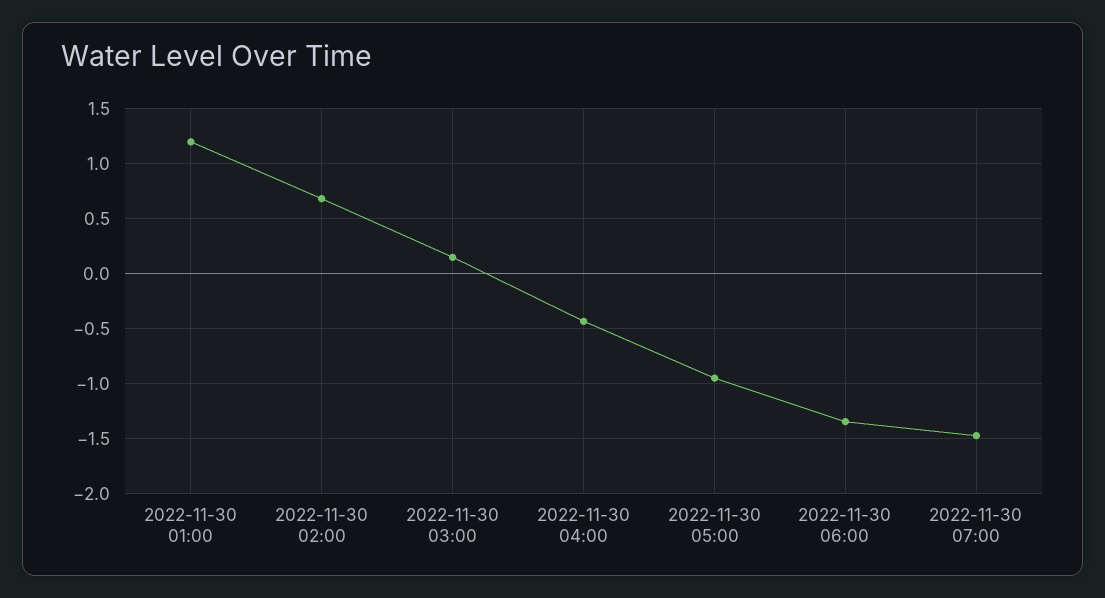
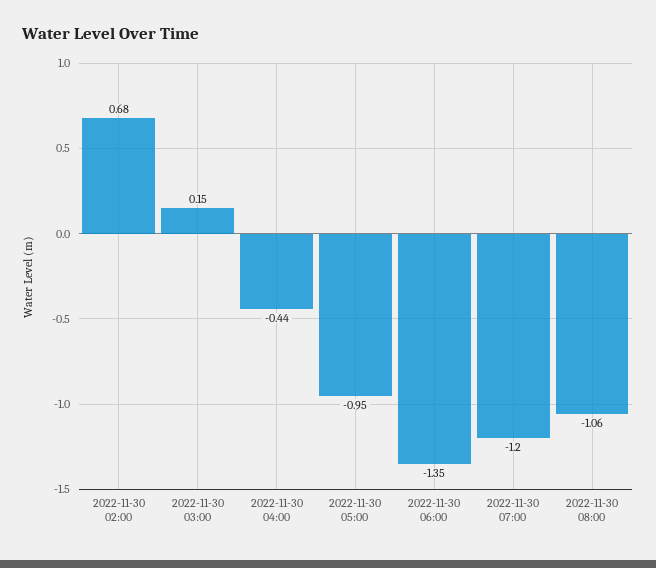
2022-11-30 01:00: 1.2 -> none
2022-11-30 07:00: -1.5 -> -1.2
2022-11-30 08:00: none -> -1.06

